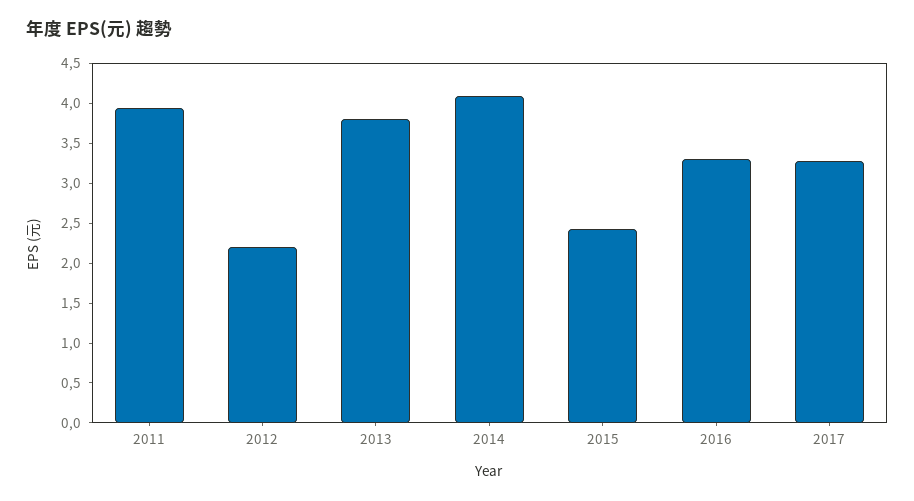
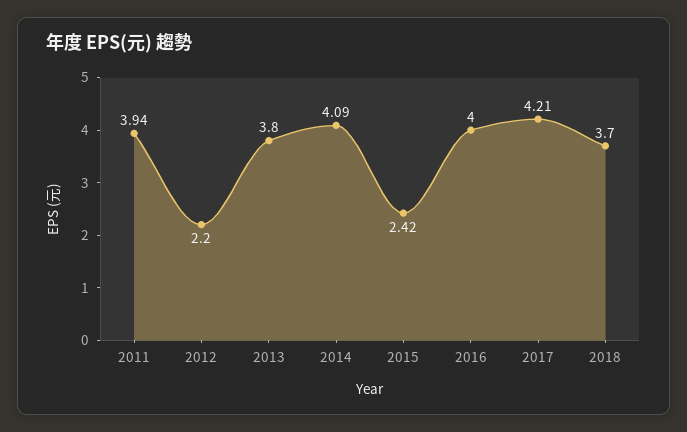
2016: 3.25 -> 4
2017: 3.25 -> 4.21
2018: none -> 3.7

